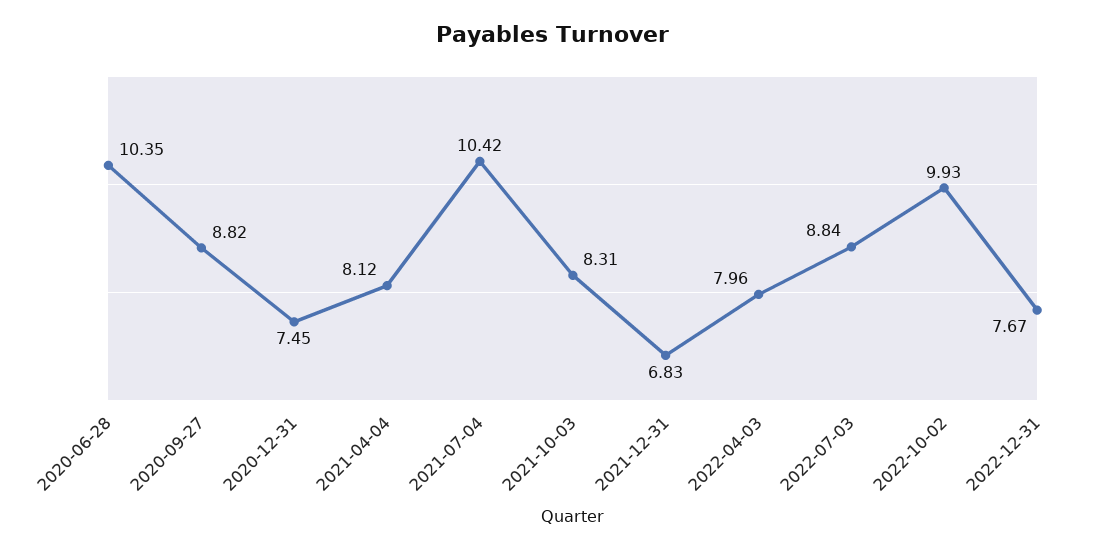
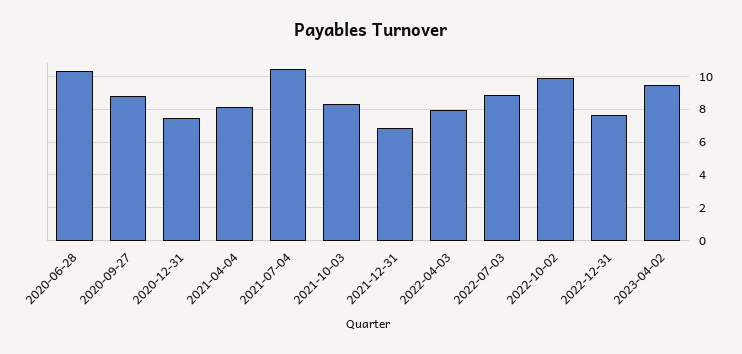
2023-04-02: none -> 9.5

